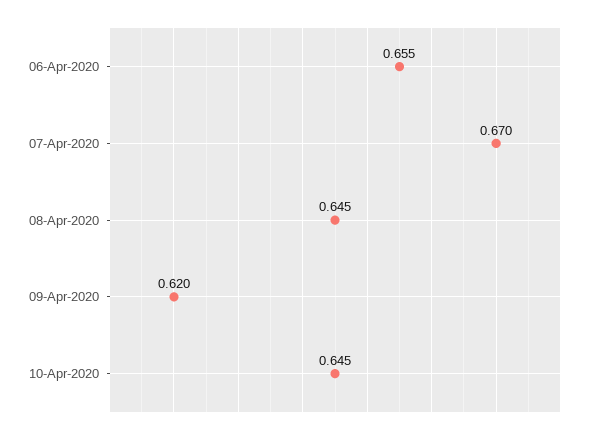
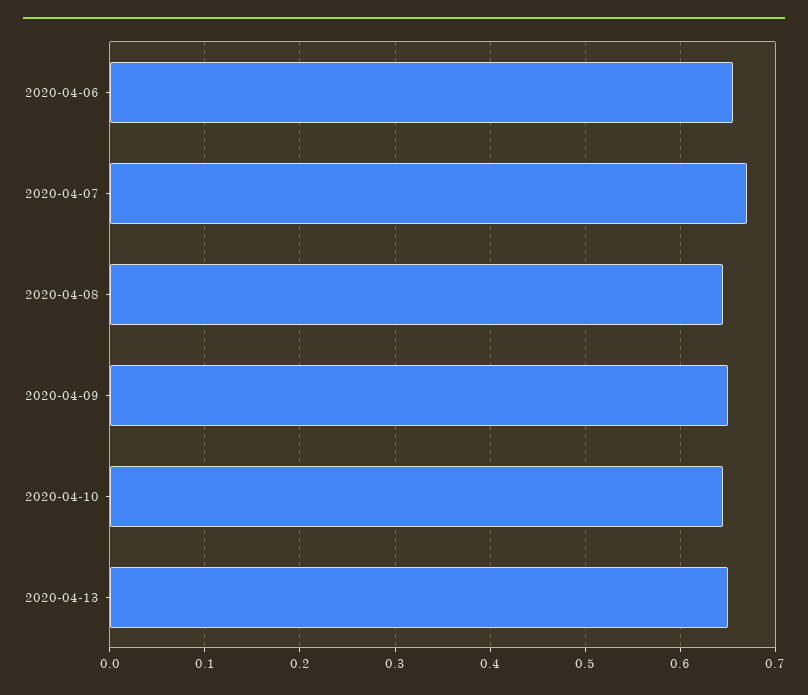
09-Apr-2020: 0.62 -> 0.65
2020-04-13: none -> 0.65

